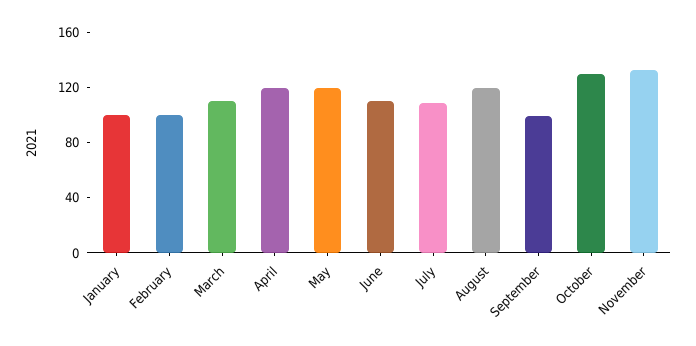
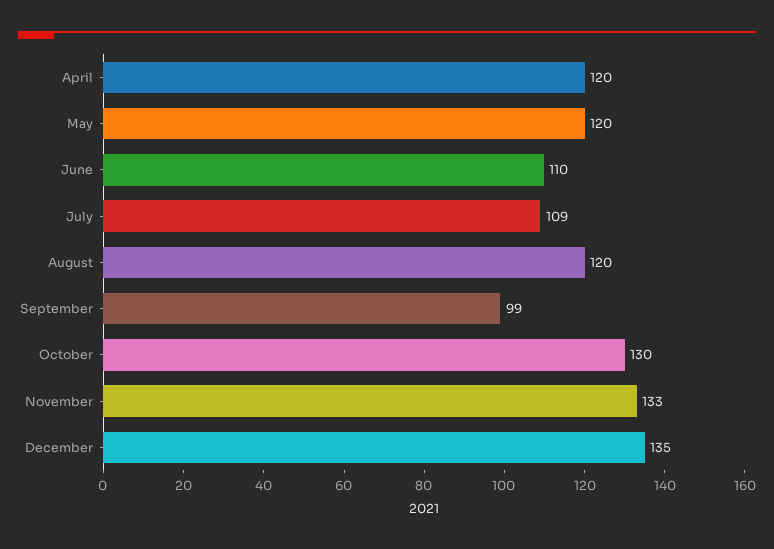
January: 100 -> none
February: 100 -> none
March: 110 -> none
December: none -> 135

